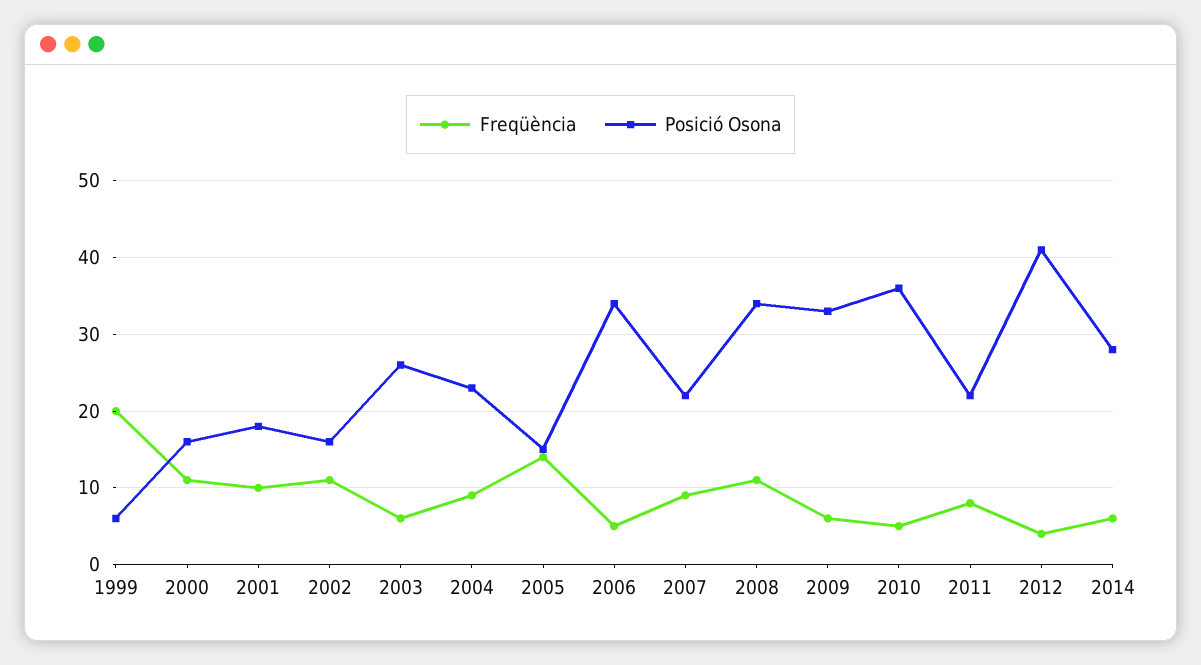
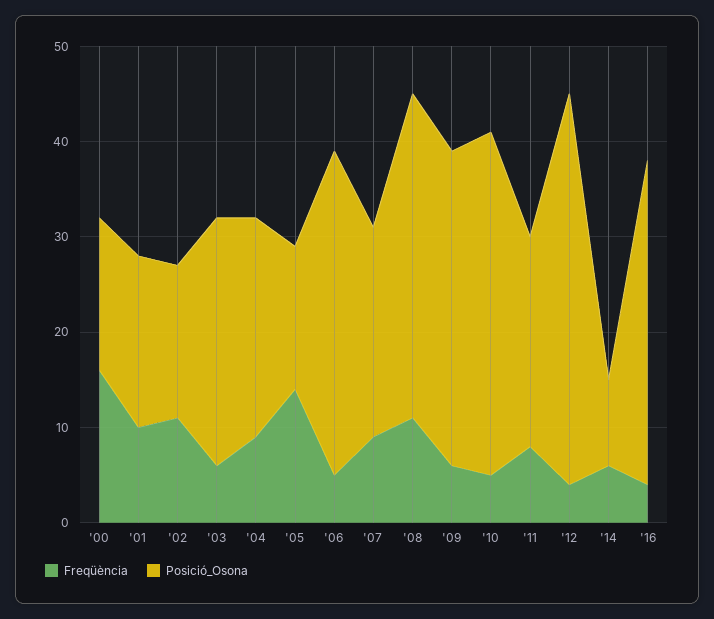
Freqüència, 1999: 20 -> none
Posició Osona, 1999: 6 -> none
Freqüència, 2000: 11 -> 16
Posició Osona, 2014: 28 -> 9
Freqüència, '16: none -> 4
Posició Osona, '16: none -> 34

